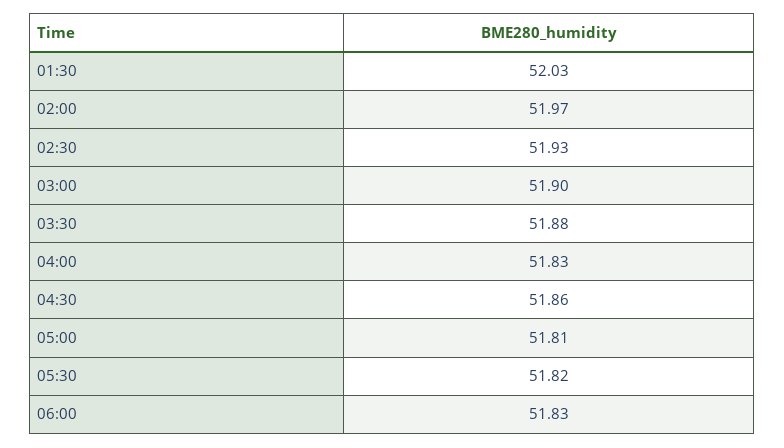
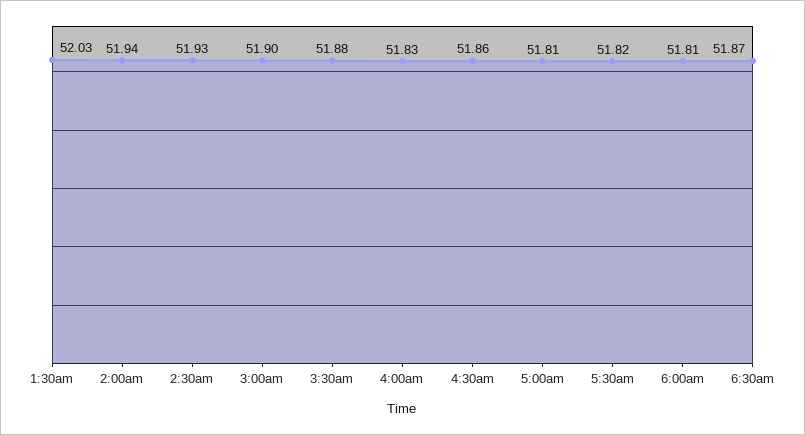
02:00: 51.97 -> 51.94
06:00: 51.83 -> 51.81
6:30am: none -> 51.87

